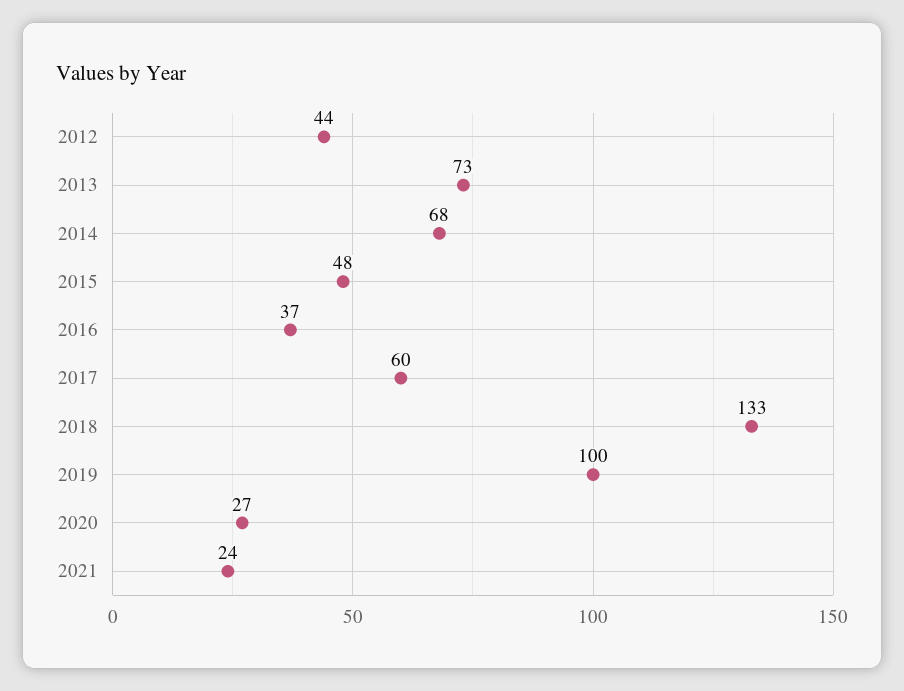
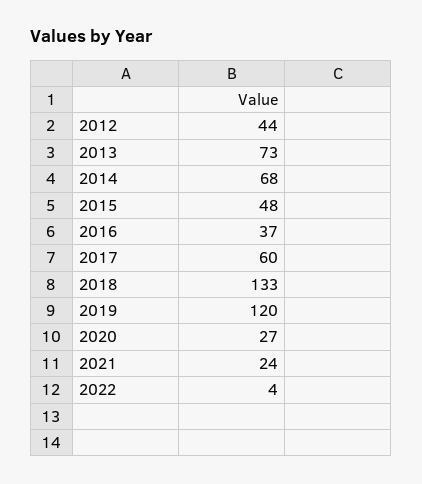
2019: 100 -> 120
2022: none -> 4

